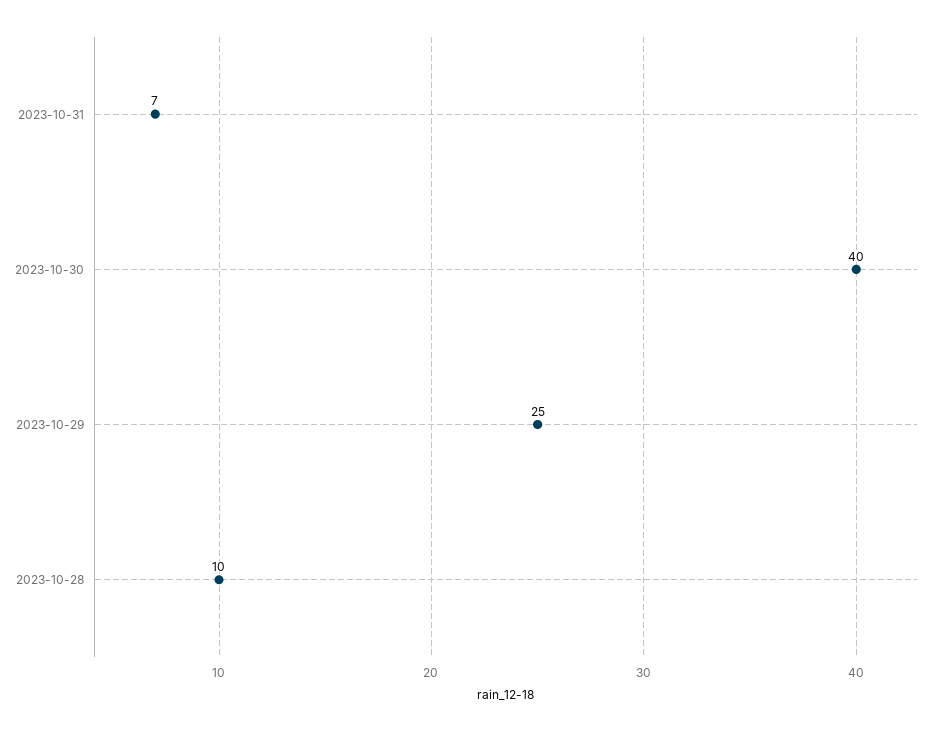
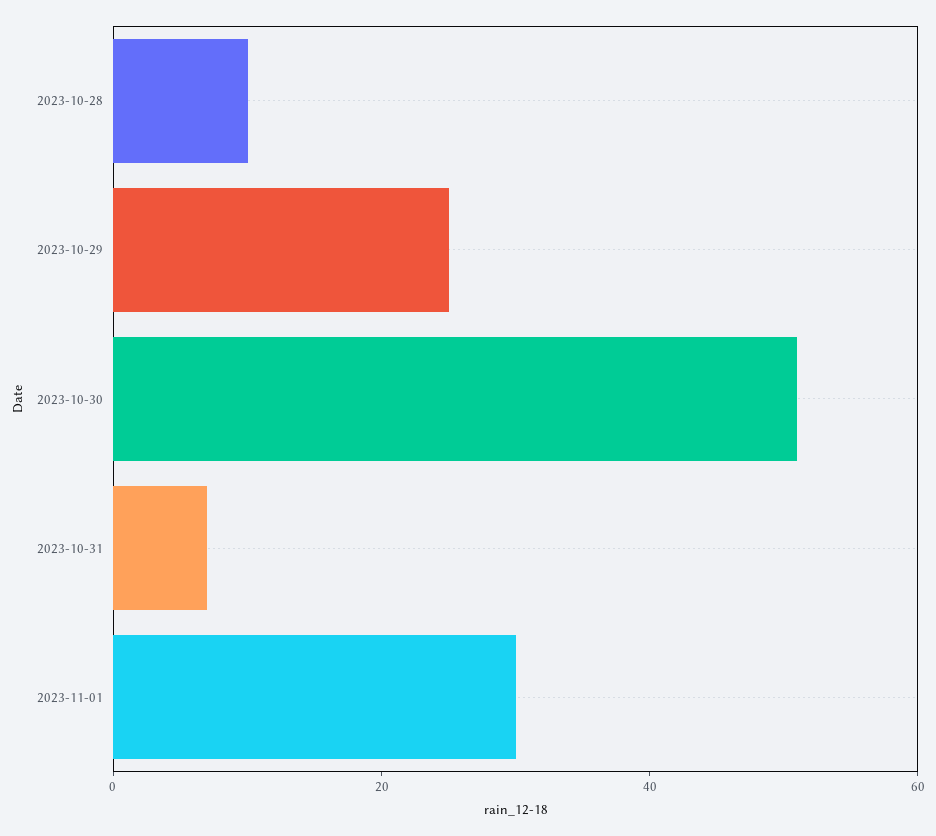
2023-10-30: 40 -> 50
2023-11-01: none -> 30

